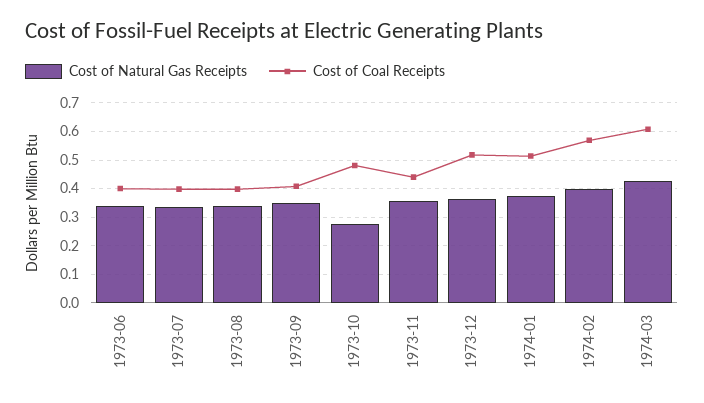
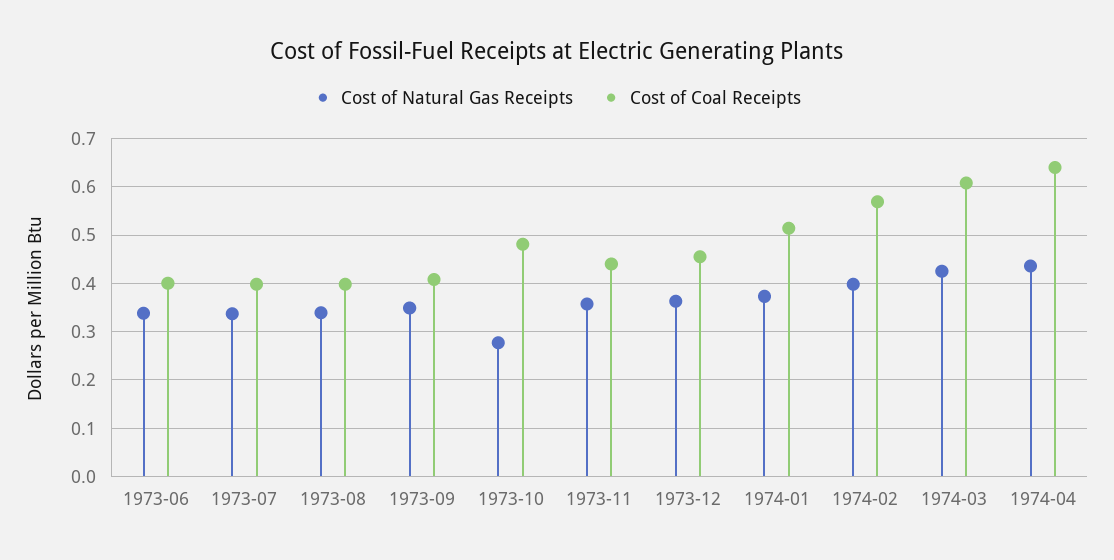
Cost of Coal Receipts, 1973-12: 0.525 -> 0.46
Cost of Natural Gas Receipts, 1974-04: none -> 0.44
Cost of Coal Receipts, 1974-04: none -> 0.64

